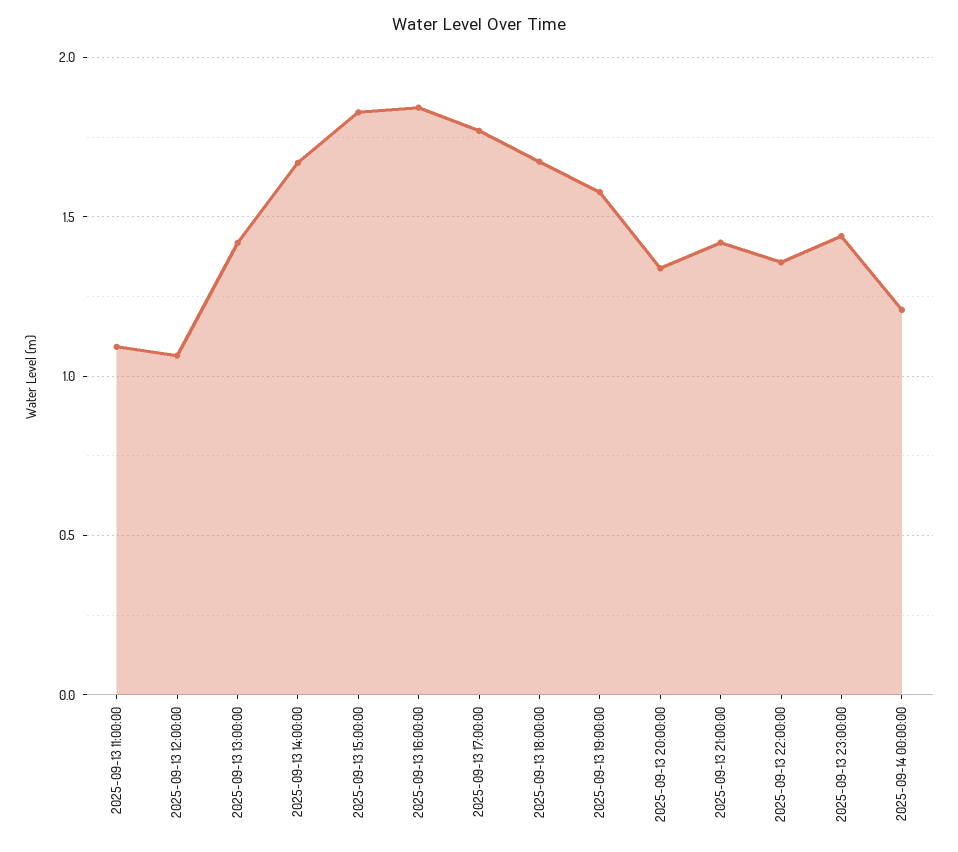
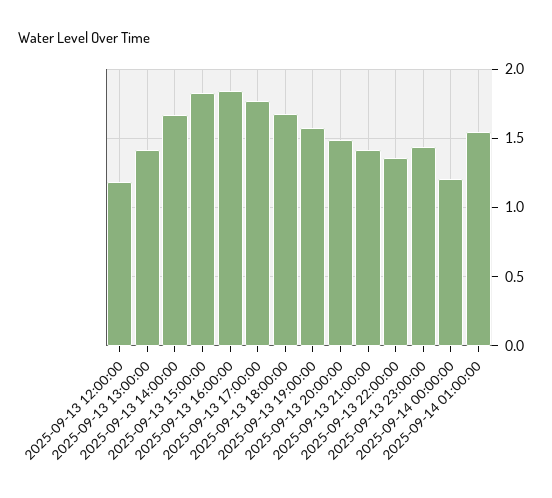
2025-09-13 11:00:00: 1.1 -> none
2025-09-13 12:00:00: 1.05 -> 1.2
2025-09-13 20:00:00: 1.35 -> 1.5
2025-09-14 01:00:00: none -> 1.55

